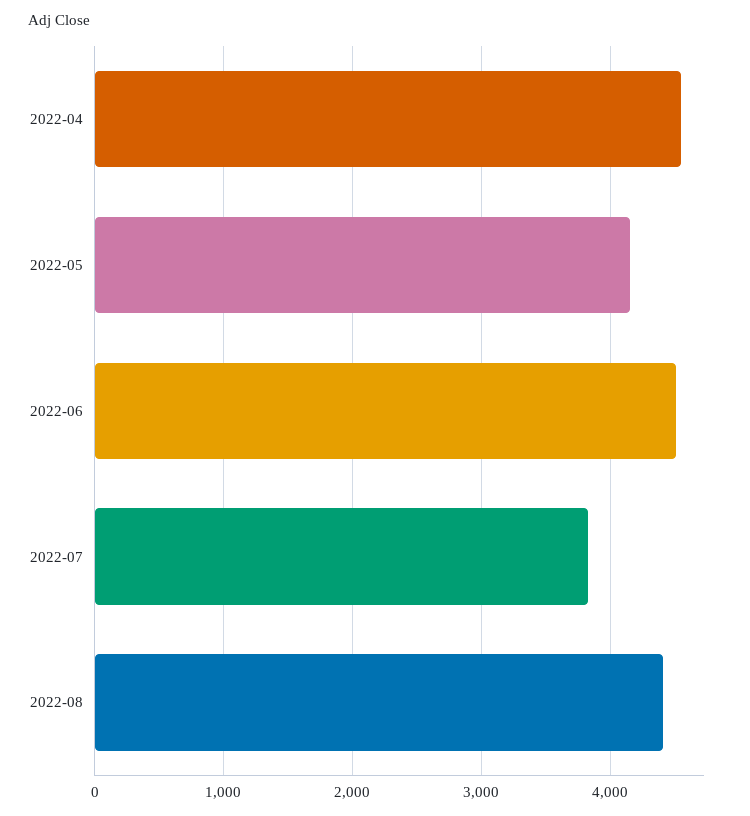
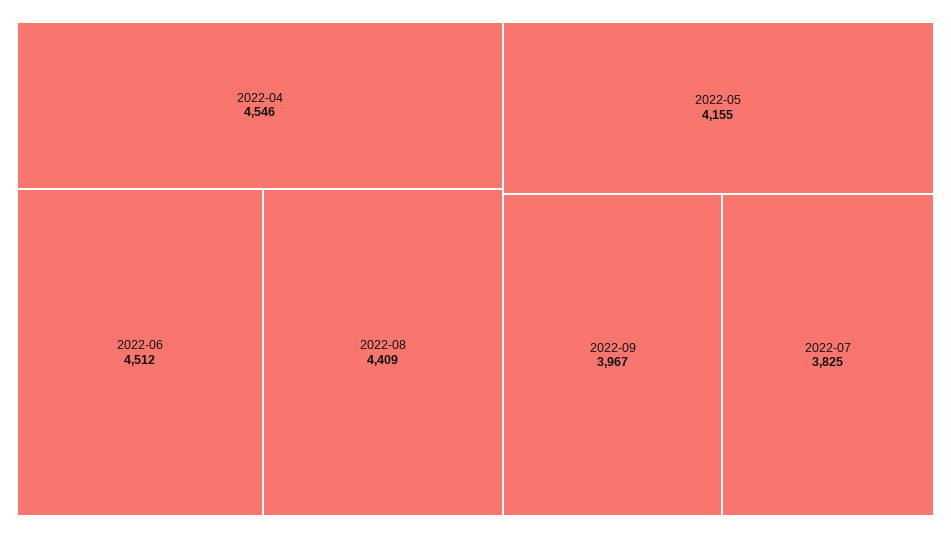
2022-09: none -> 3967

